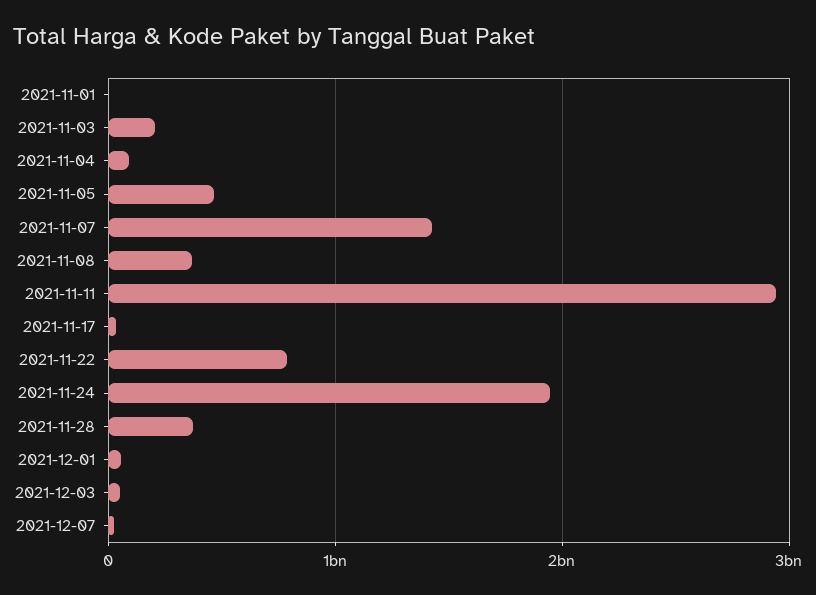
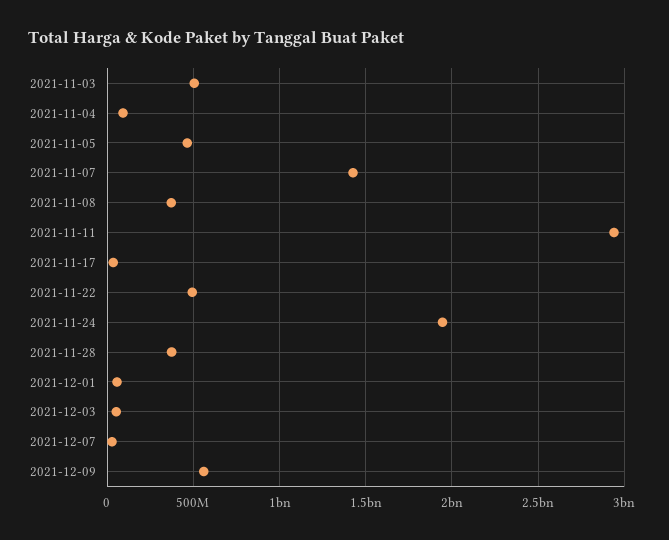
2021-11-01: 0 -> none
2021-11-03: 200000000 -> 500000000
2021-11-22: 800000000 -> 500000000
2021-12-09: none -> 550000000

